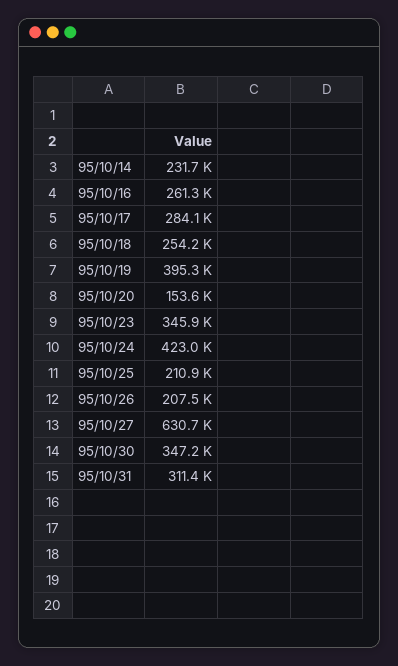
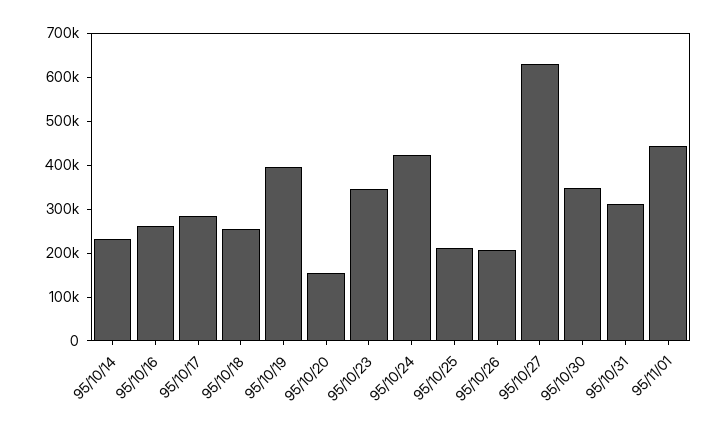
95/11/01: none -> 440000

